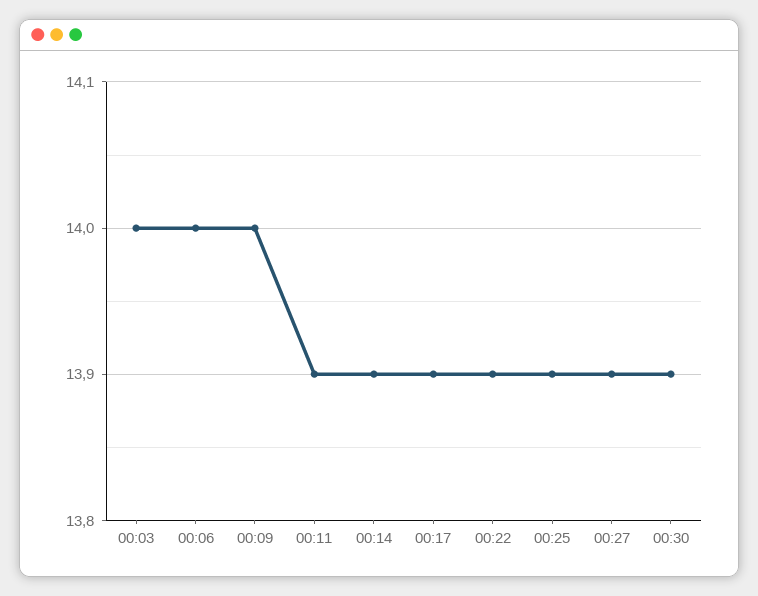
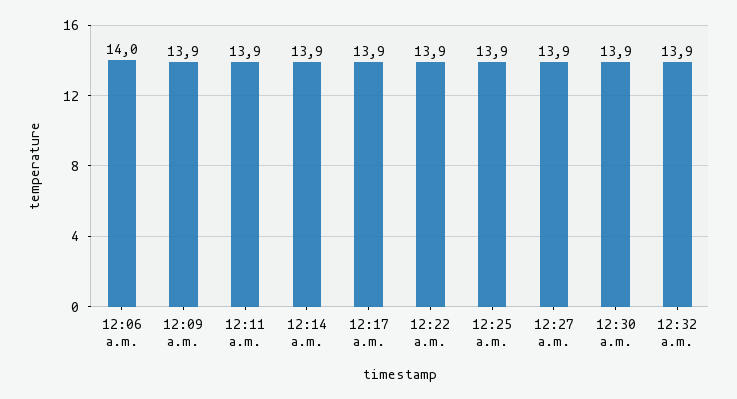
00:03: 14 -> none
00:09: 14 -> 13.9
12:32 a.m.: none -> 13.9

